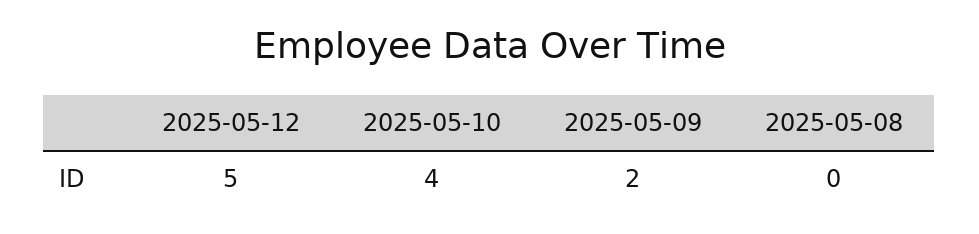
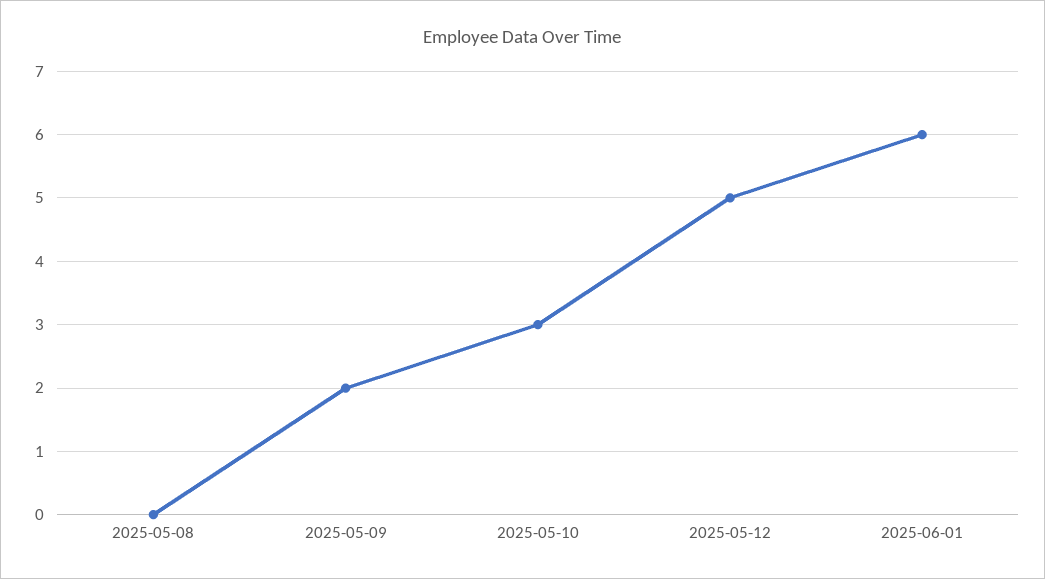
2025-05-10: 4 -> 3
2025-06-01: none -> 6

